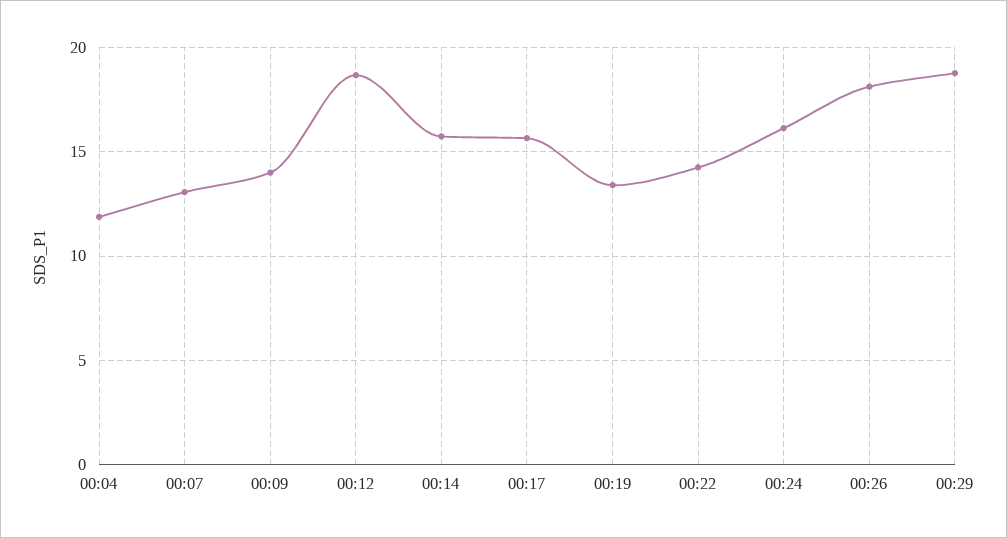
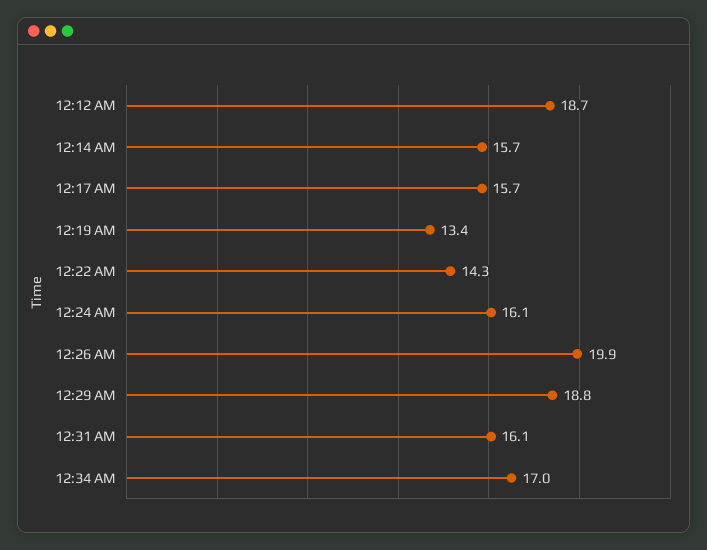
00:04: 12 -> none
00:07: 13 -> none
00:09: 14 -> none
00:26: 18 -> 19.9
12:31 AM: none -> 16.1
12:34 AM: none -> 17

